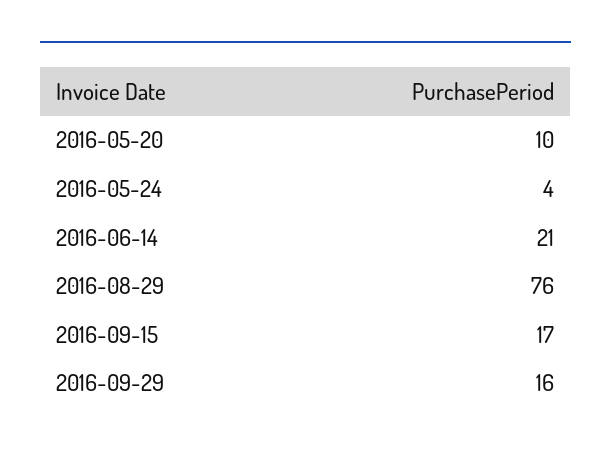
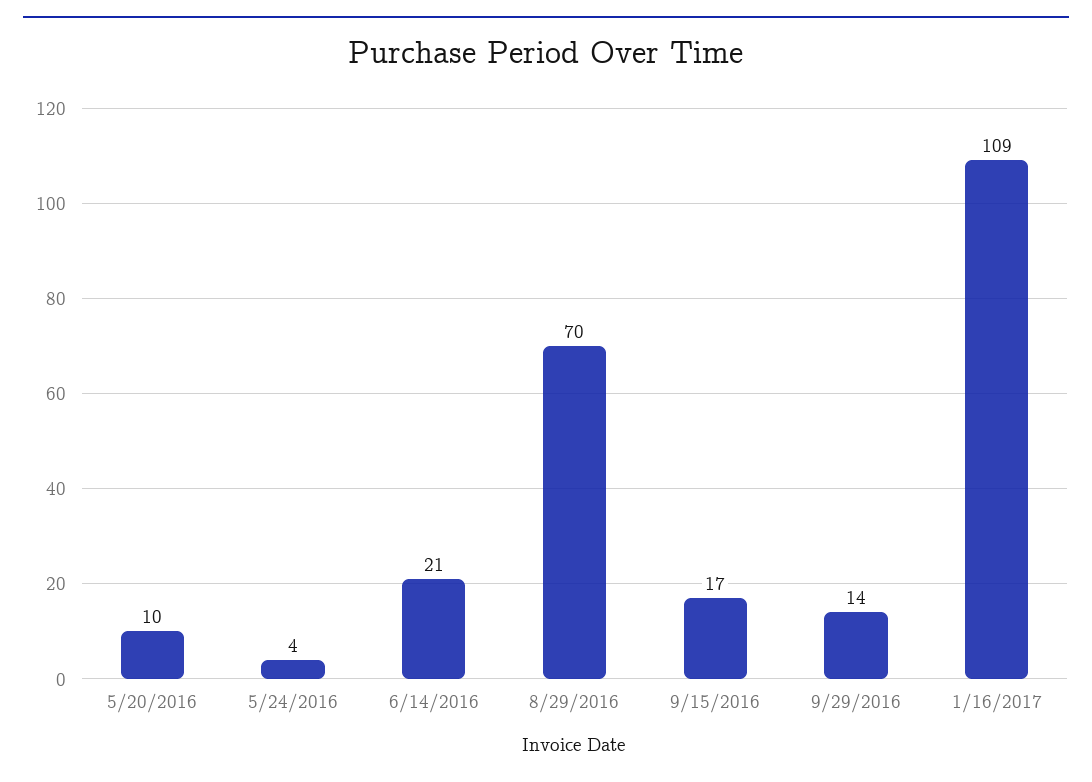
2016-08-29: 76 -> 70
2016-09-29: 16 -> 14
1/16/2017: none -> 109

